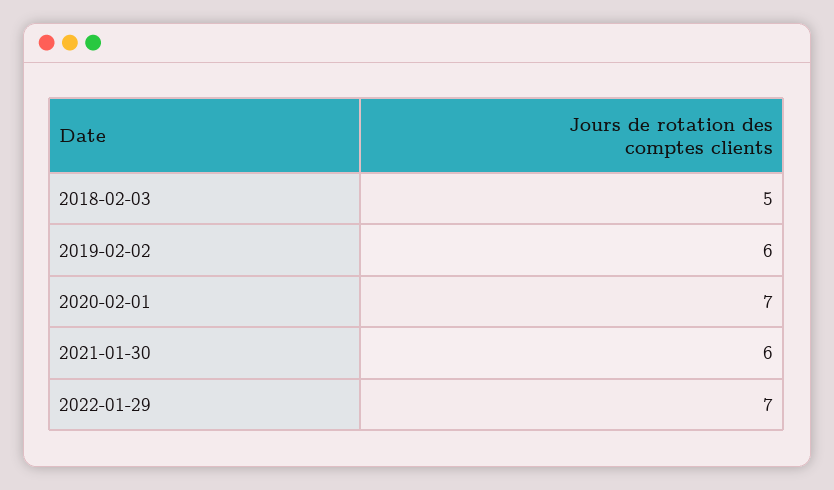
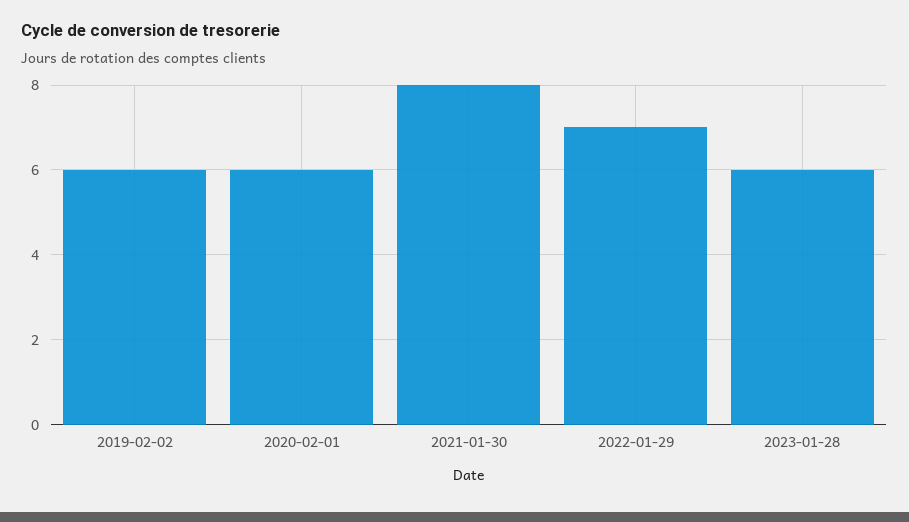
2018-02-03: 5 -> none
2020-02-01: 7 -> 6
2021-01-30: 6 -> 8
2023-01-28: none -> 6

